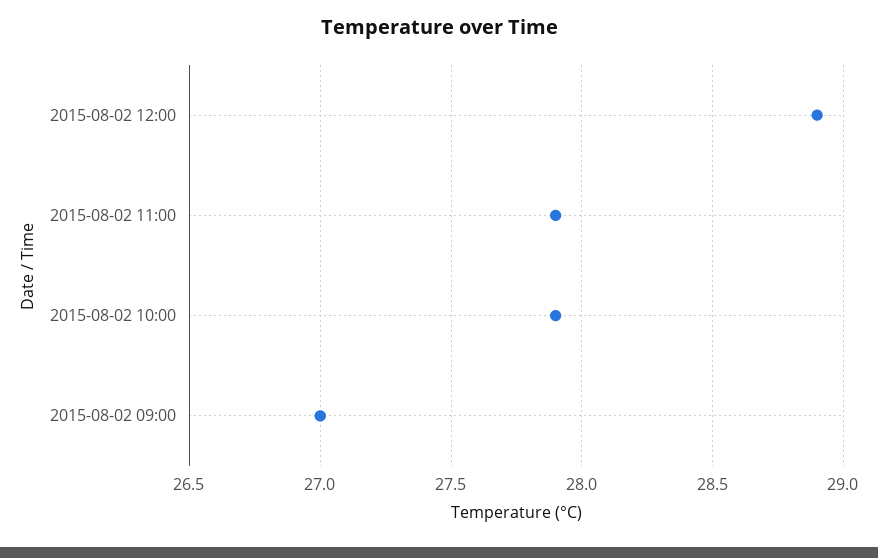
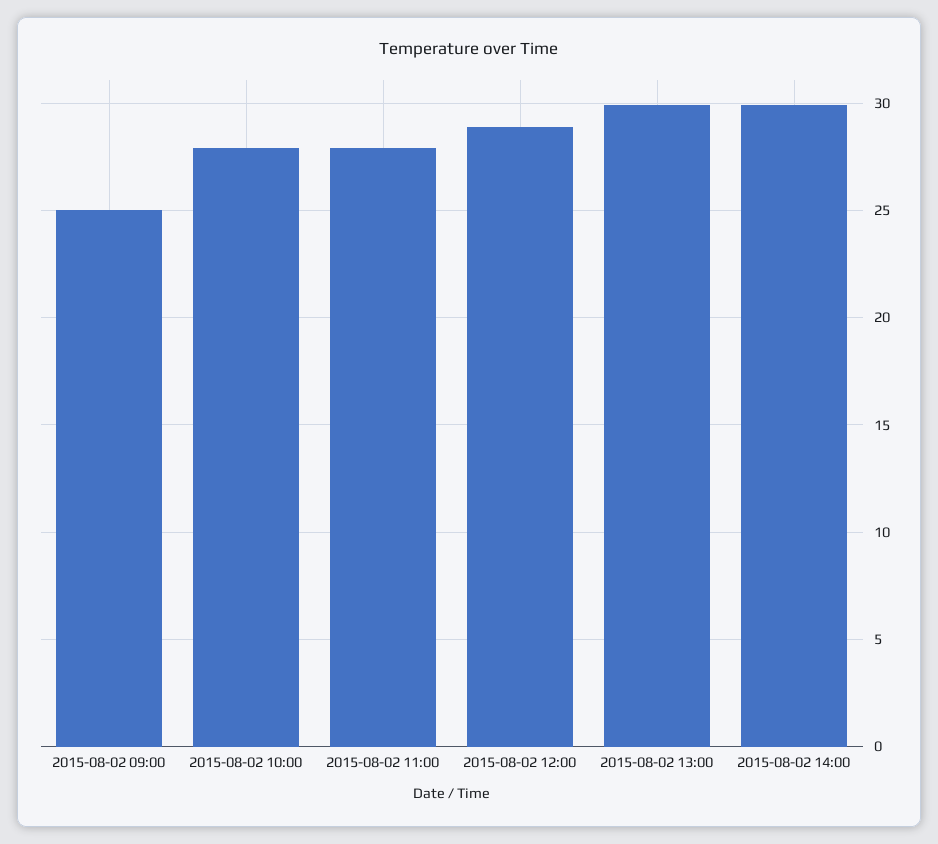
2015-08-02 09:00: 27 -> 25
2015-08-02 13:00: none -> 30
2015-08-02 14:00: none -> 30

